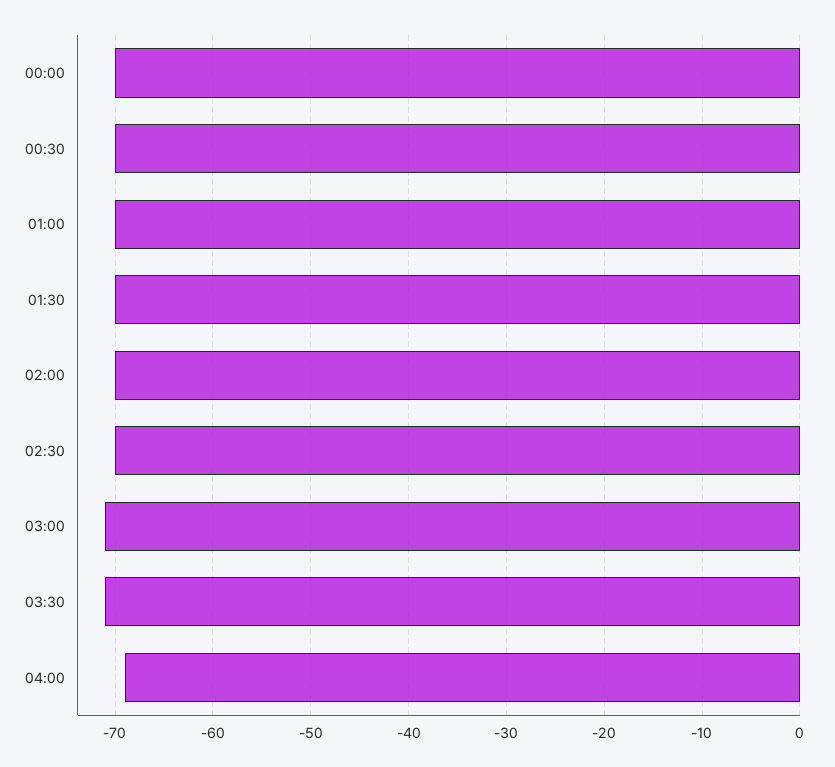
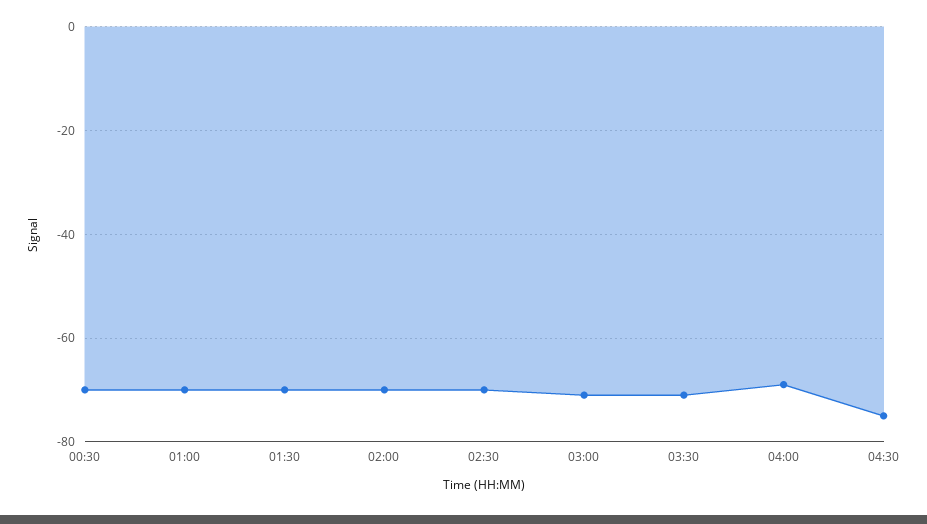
00:00: -70 -> none
04:30: none -> -75

